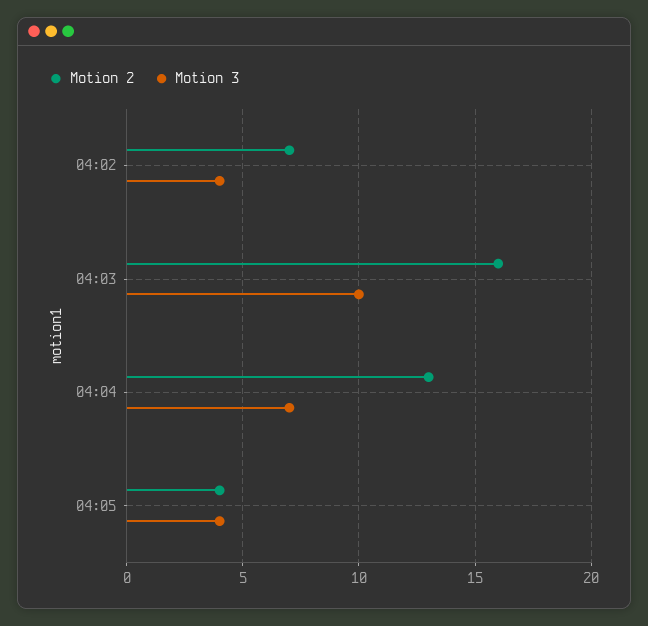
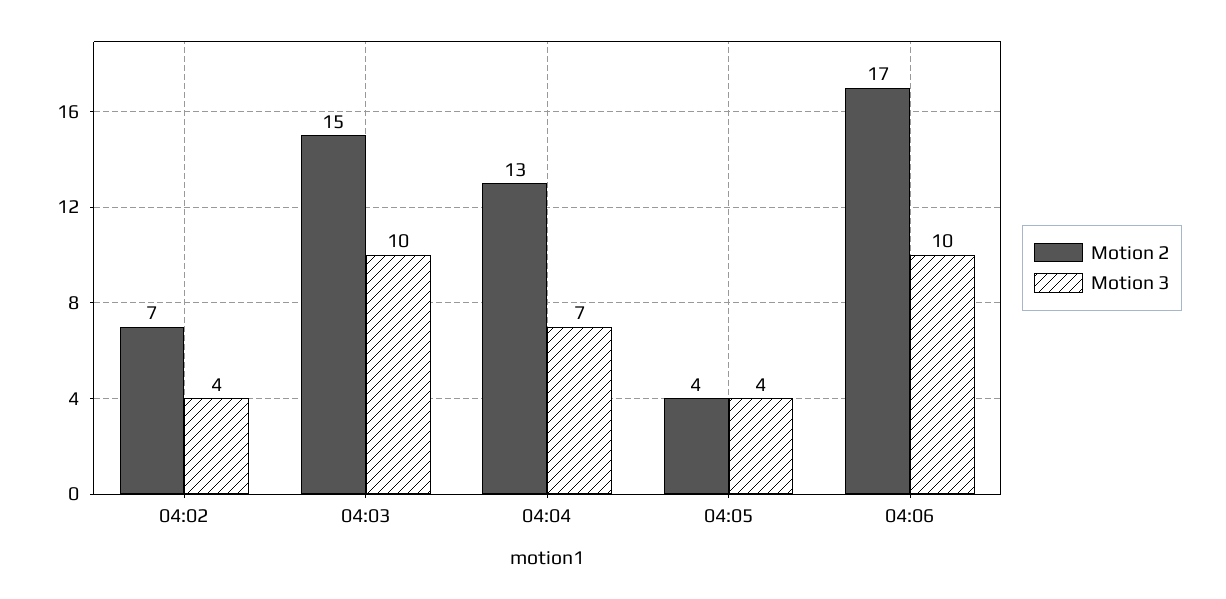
Motion 2, 04:03: 16 -> 15
Motion 2, 04:06: none -> 17
Motion 3, 04:06: none -> 10

